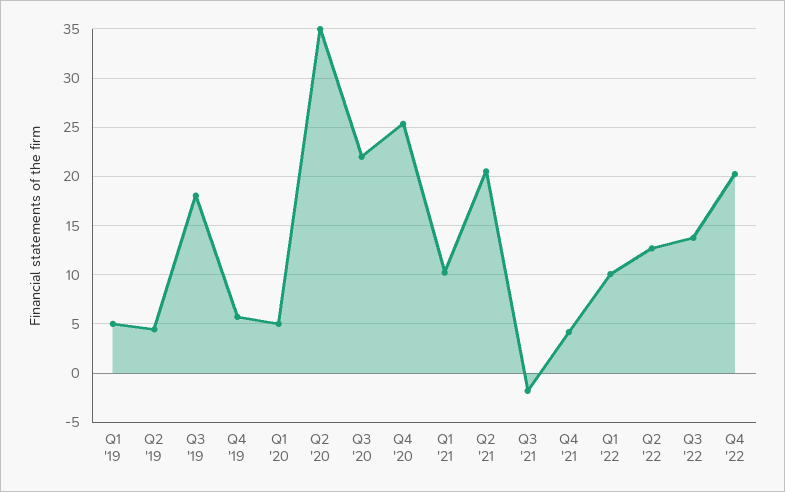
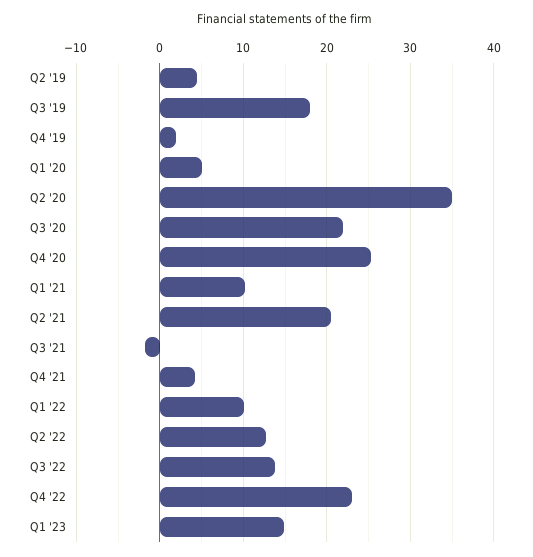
Q1 '19: 5 -> none
Q4 '19: 6 -> 2
Q4 '22: 20 -> 23
Q1 '23: none -> 15

